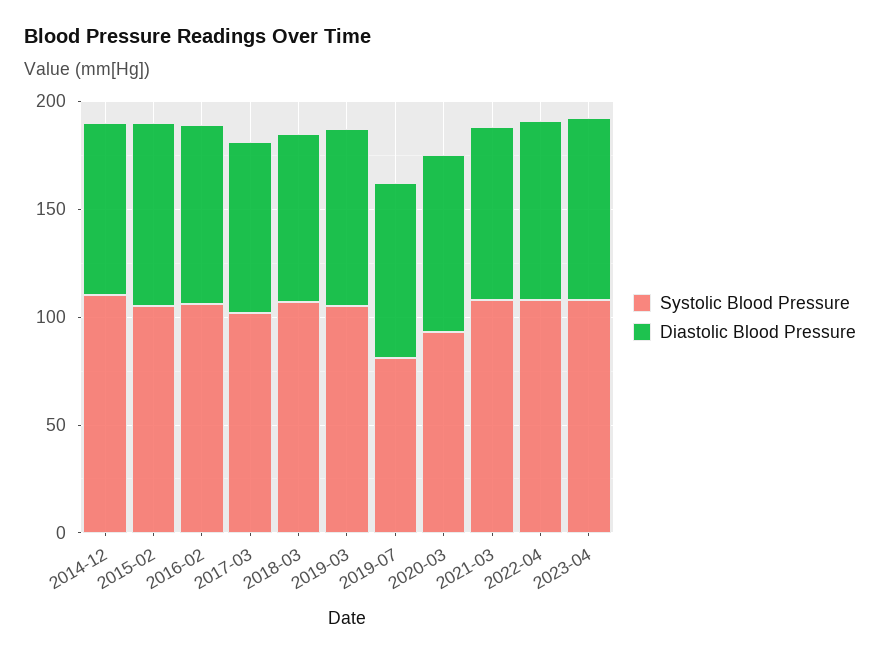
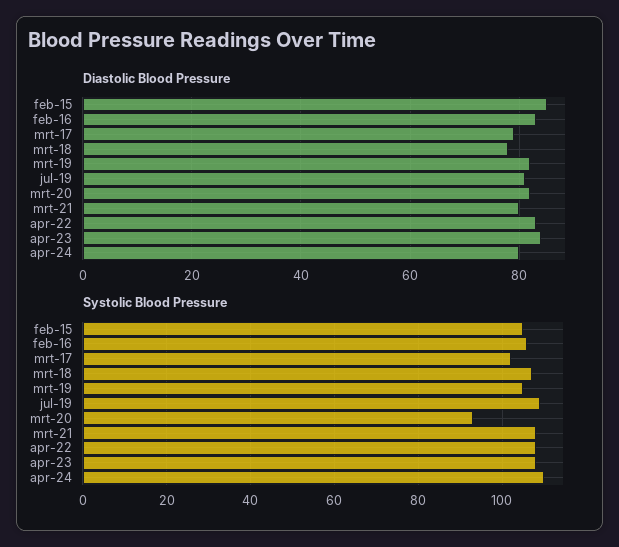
Systolic Blood Pressure, 2014-12: 110 -> none
Diastolic Blood Pressure, 2014-12: 80 -> none
Systolic Blood Pressure, 2019-07: 80 -> 110
Diastolic Blood Pressure, apr-24: none -> 80
Systolic Blood Pressure, apr-24: none -> 110

